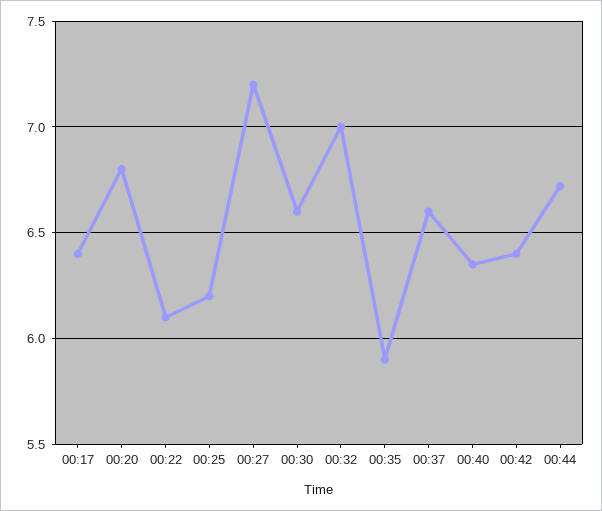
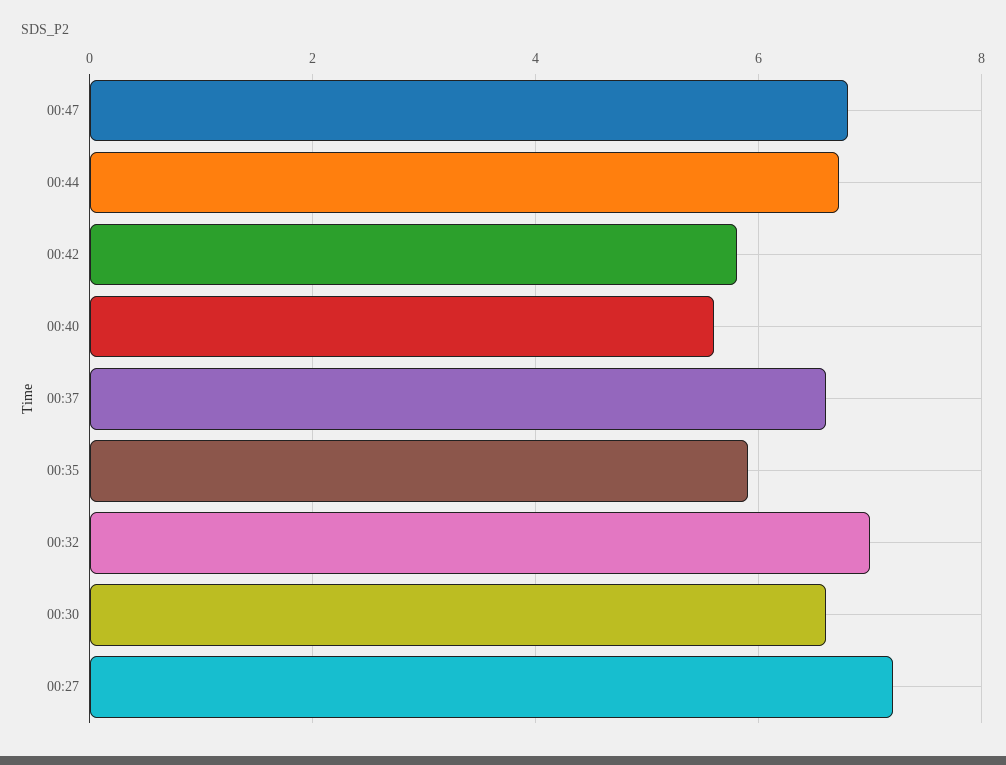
00:17: 6.4 -> none
00:20: 6.8 -> none
00:22: 6.1 -> none
00:25: 6.2 -> none
00:40: 6.35 -> 5.6
00:42: 6.4 -> 5.8
00:47: none -> 6.8

